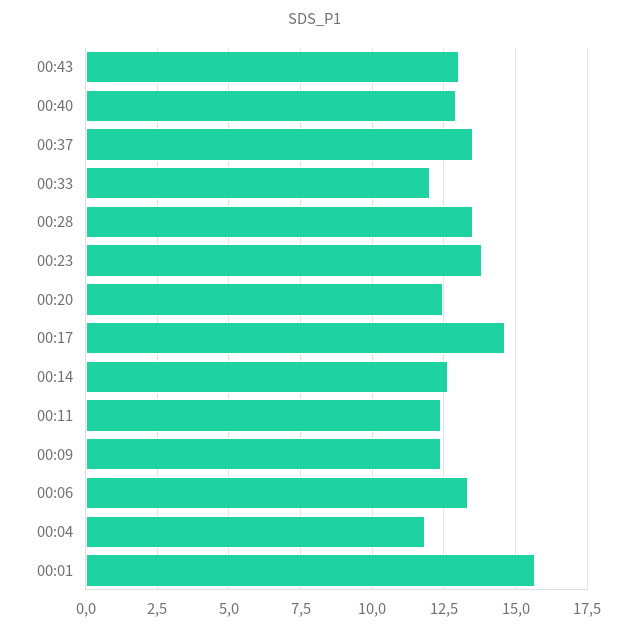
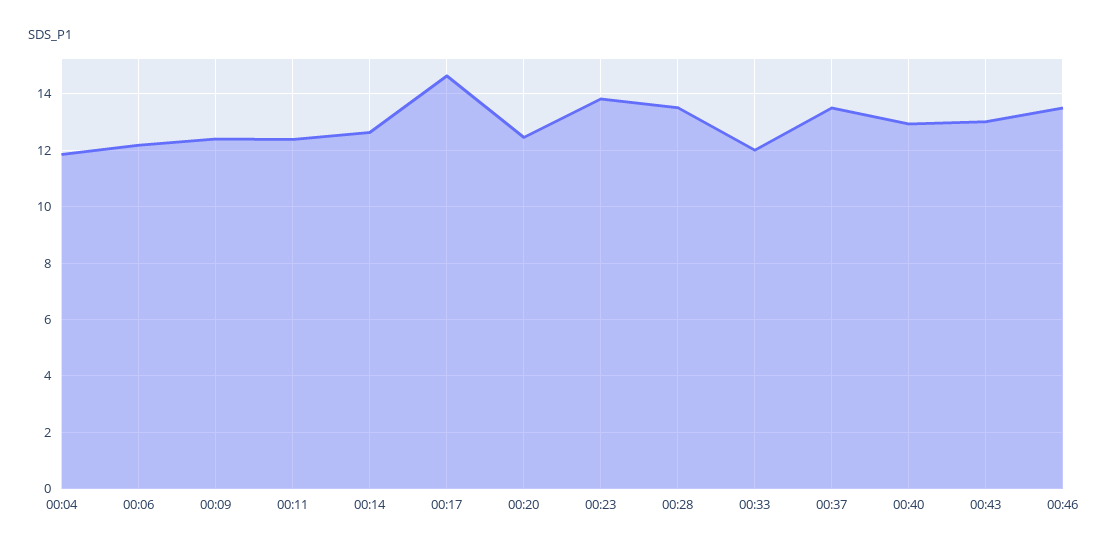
00:06: 13.25 -> 12.25
00:01: 15.75 -> none
00:46: none -> 13.5

